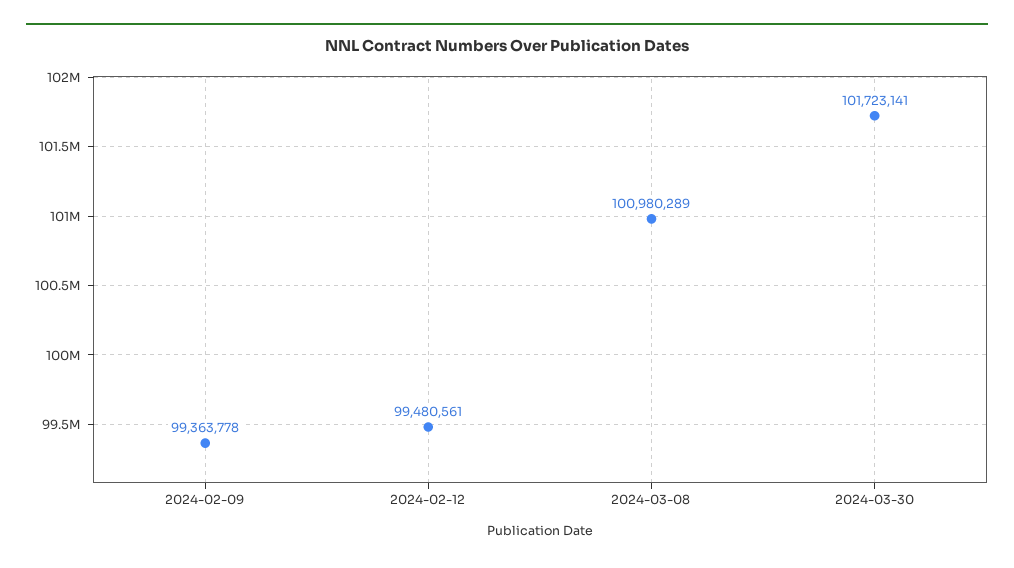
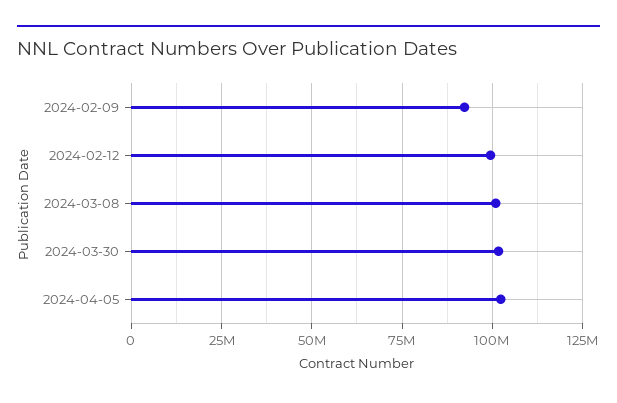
2024-02-09: 99363778 -> 92500000
2024-04-05: none -> 102500000

